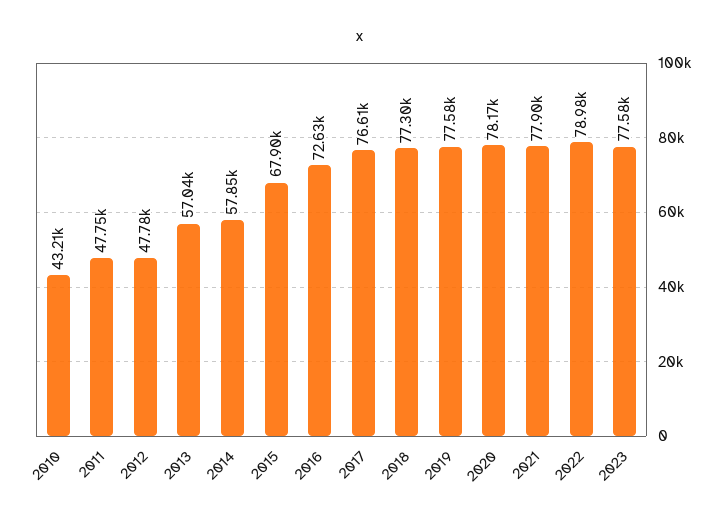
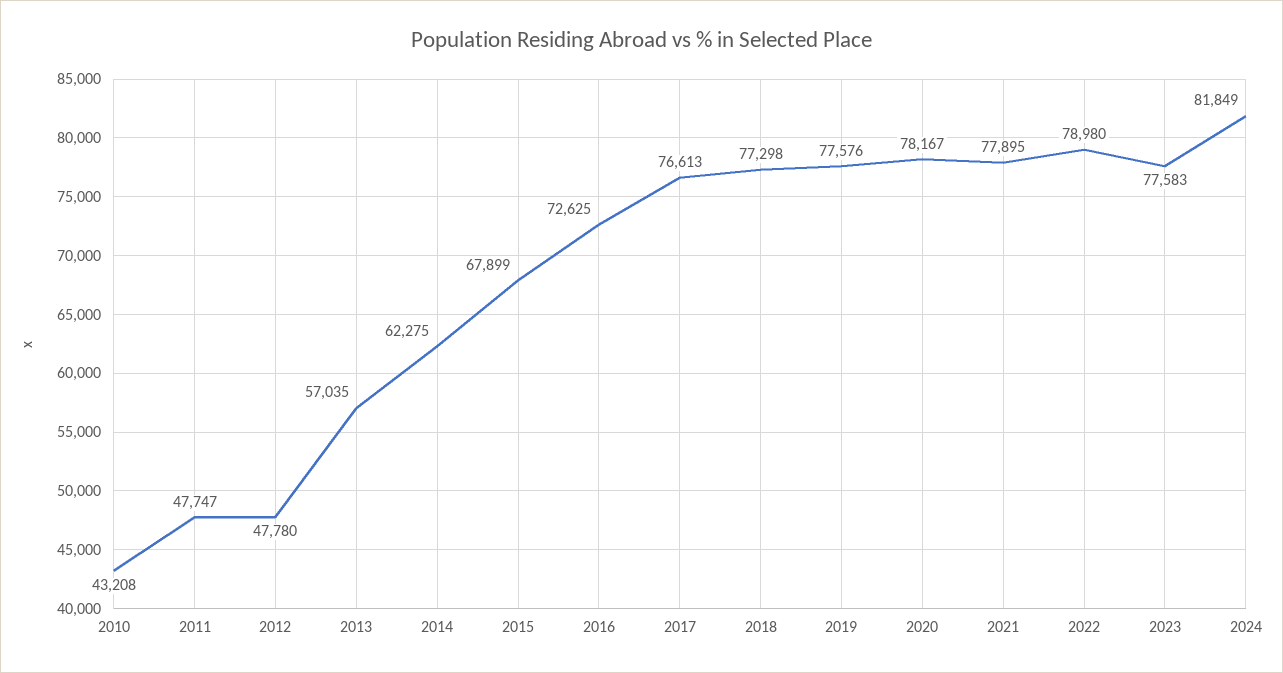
2014: 57850 -> 62275
2024: none -> 81849

